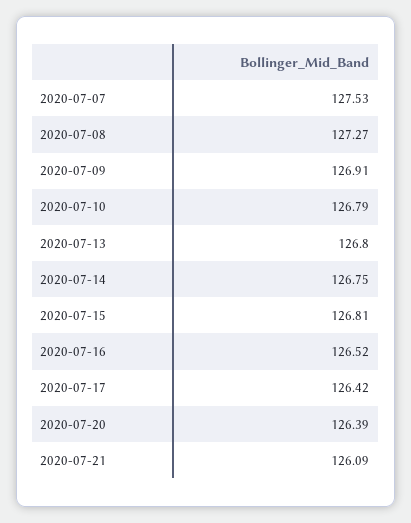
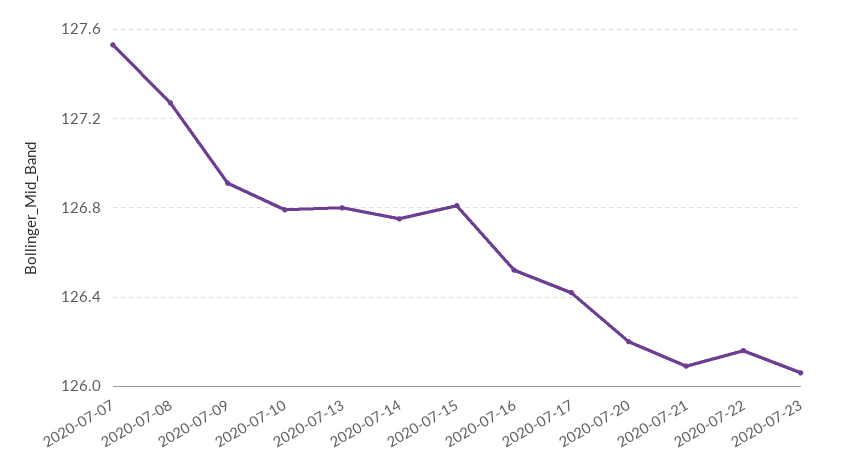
2020-07-20: 126.39 -> 126.2
2020-07-22: none -> 126.15
2020-07-23: none -> 126.05

